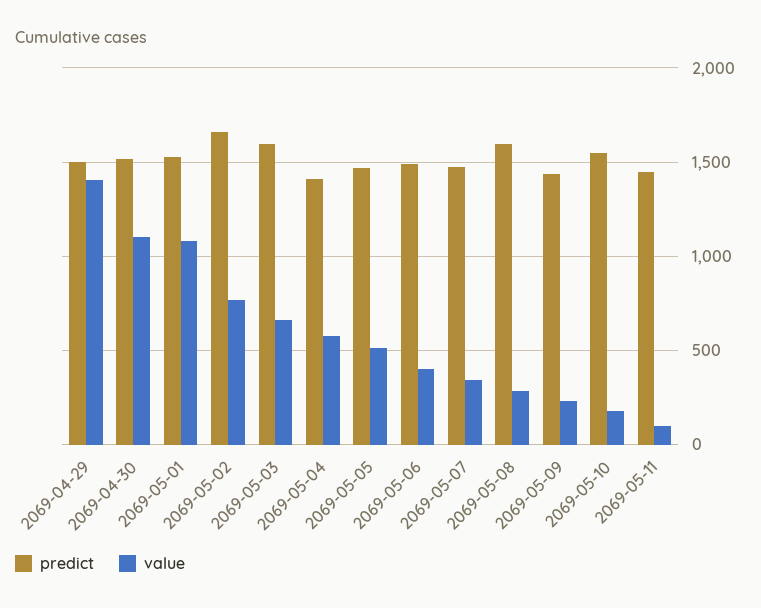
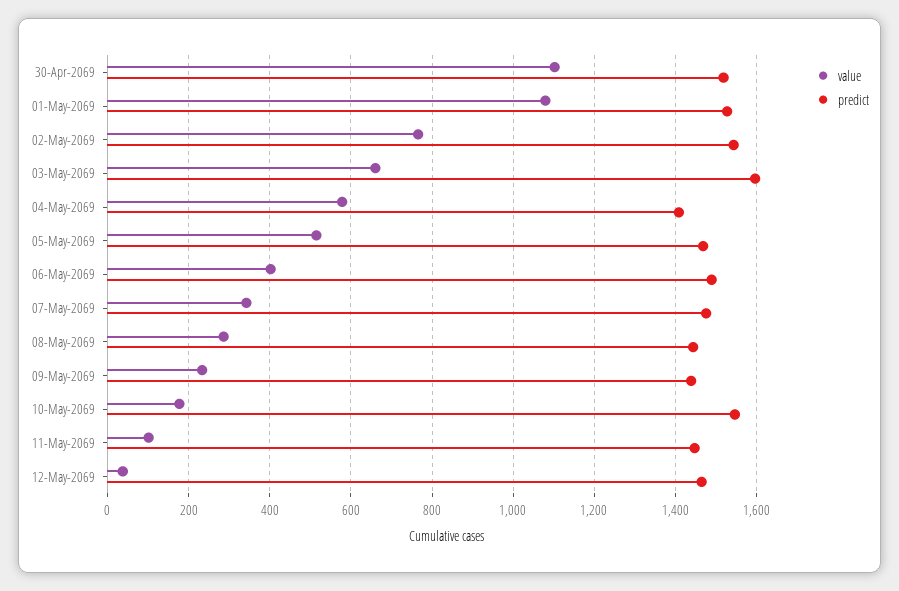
predict, 2069-04-29: 1500 -> none
value, 2069-04-29: 1400 -> none
predict, 2069-05-02: 1650 -> 1540
predict, 2069-05-08: 1600 -> 1440
value, 12-May-2069: none -> 40
predict, 12-May-2069: none -> 1460

